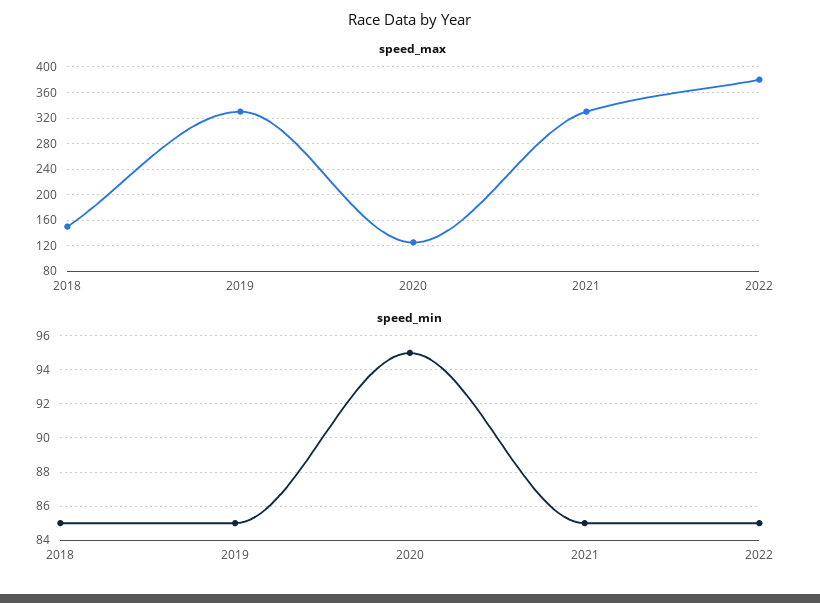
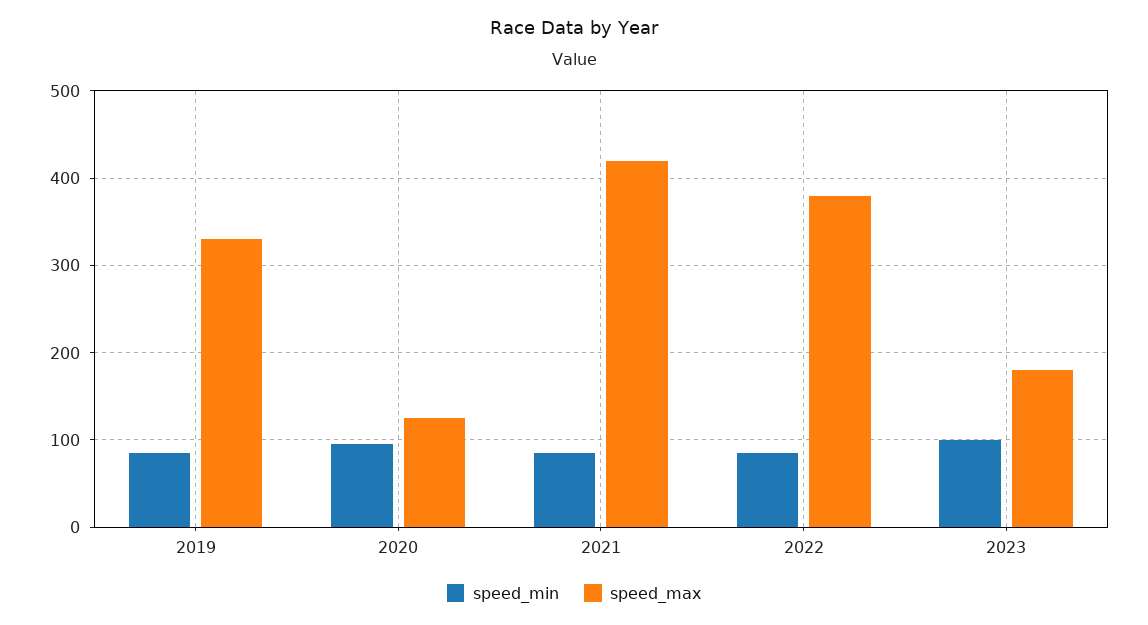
speed_max, 2018: 150 -> none
speed_max, 2021: 330 -> 420
speed_min, 2018: 85 -> none
speed_min, 2023: none -> 100
speed_max, 2023: none -> 180

